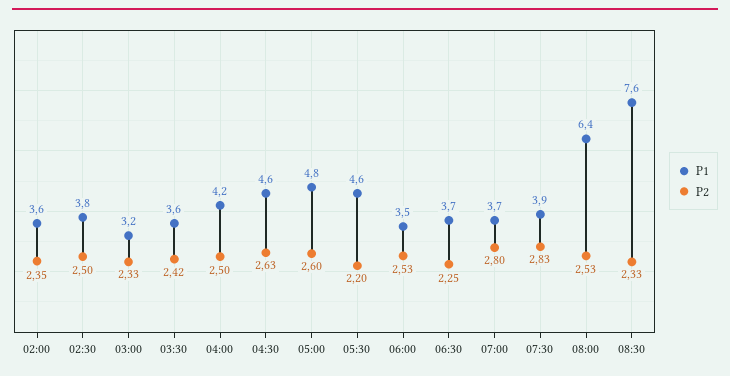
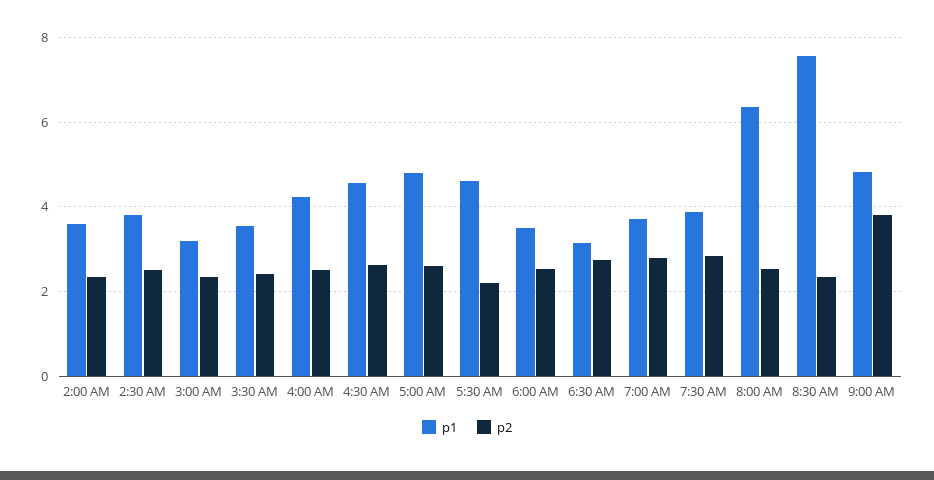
P1, 06:30: 3.7 -> 3.2
P2, 06:30: 2.25 -> 2.8
P1, 9:00 AM: none -> 4.8
P2, 9:00 AM: none -> 3.8

